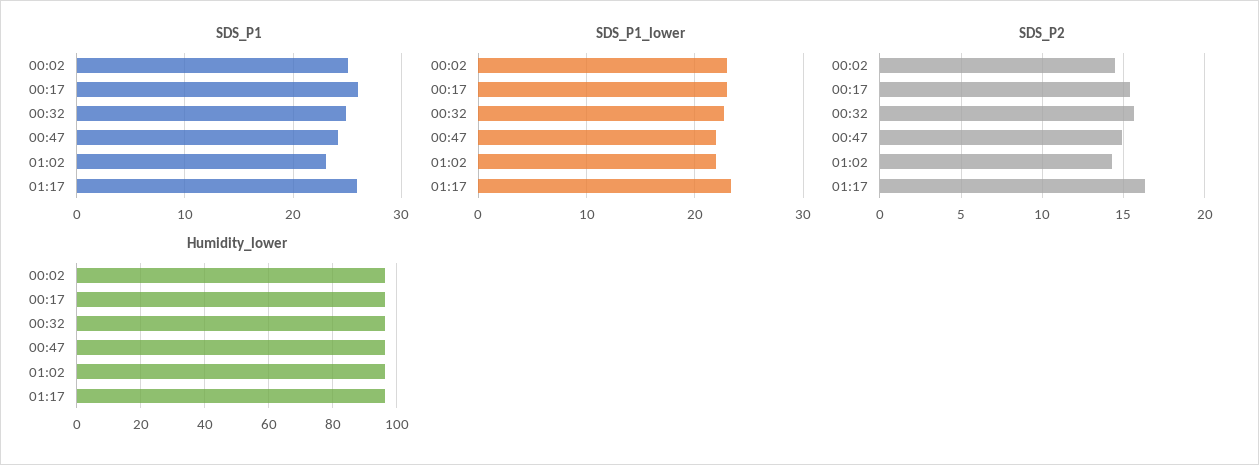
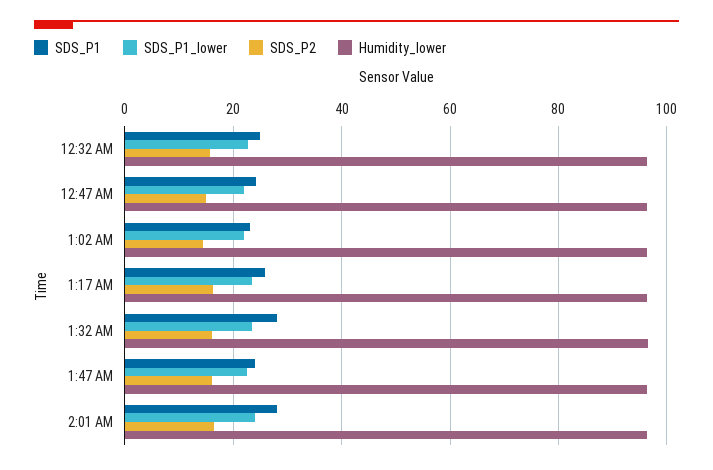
SDS_P1, 00:02: 25 -> none
SDS_P1, 00:17: 26 -> none
SDS_P1_lower, 00:02: 23 -> none
SDS_P1_lower, 00:17: 23 -> none
SDS_P2, 00:02: 14.5 -> none
SDS_P2, 00:17: 15.5 -> none
Humidity_lower, 00:02: 96 -> none
Humidity_lower, 00:17: 96 -> none
SDS_P1, 1:32 AM: none -> 28
SDS_P1_lower, 1:32 AM: none -> 24
SDS_P2, 1:32 AM: none -> 16
Humidity_lower, 1:32 AM: none -> 96
SDS_P1, 1:47 AM: none -> 24
SDS_P1_lower, 1:47 AM: none -> 22
SDS_P2, 1:47 AM: none -> 16
Humidity_lower, 1:47 AM: none -> 96
SDS_P1, 2:01 AM: none -> 28
SDS_P1_lower, 2:01 AM: none -> 24
SDS_P2, 2:01 AM: none -> 16
Humidity_lower, 2:01 AM: none -> 96

